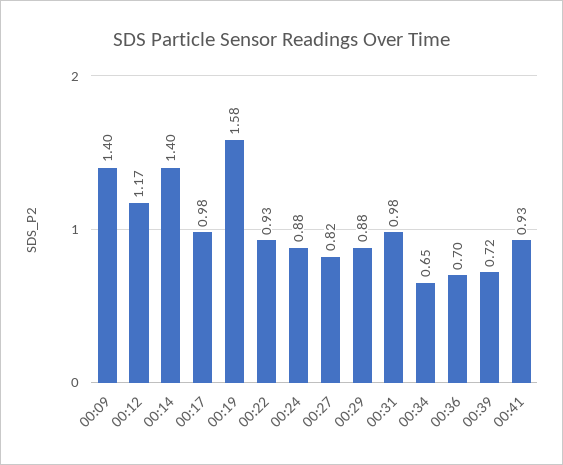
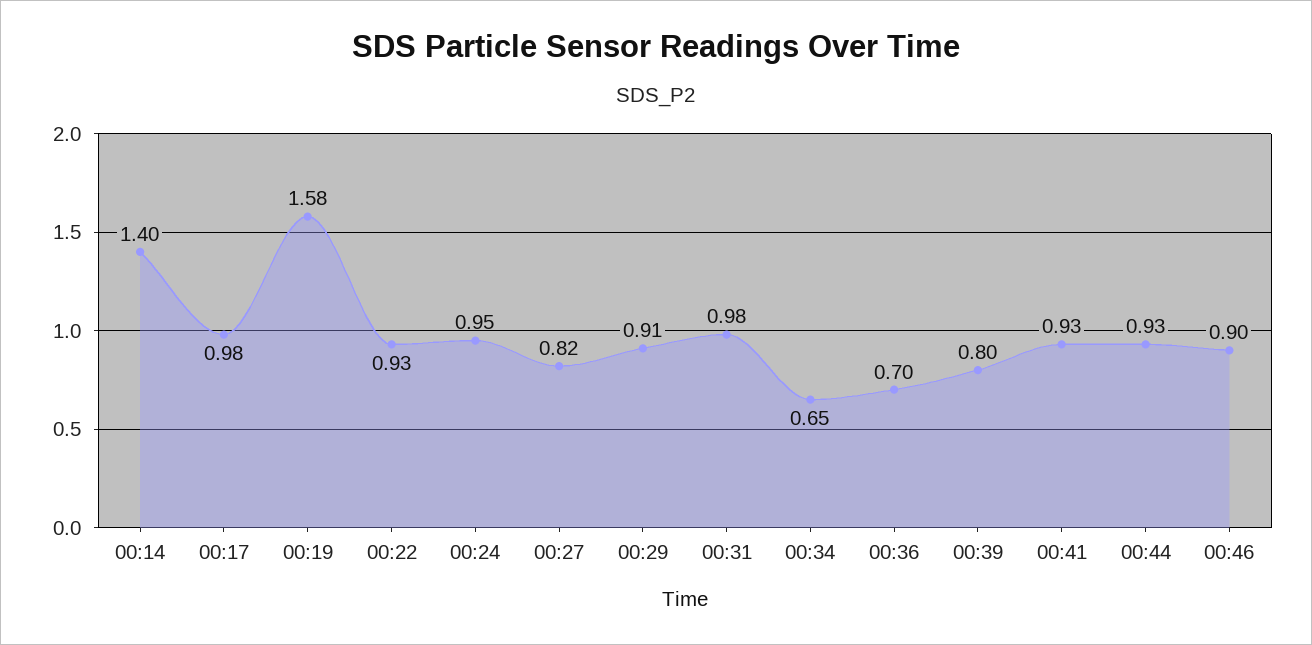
00:09: 1.4 -> none
00:12: 1.17 -> none
00:24: 0.88 -> 0.95
00:29: 0.88 -> 0.91
00:39: 0.72 -> 0.8
00:44: none -> 0.93
00:46: none -> 0.9

